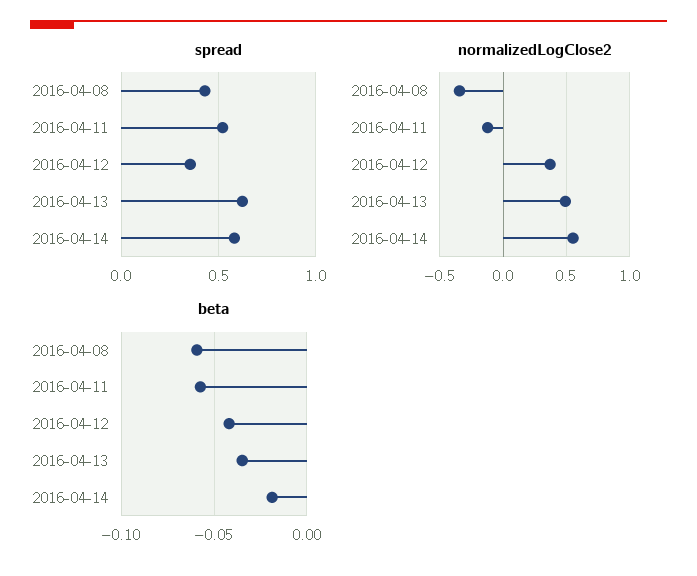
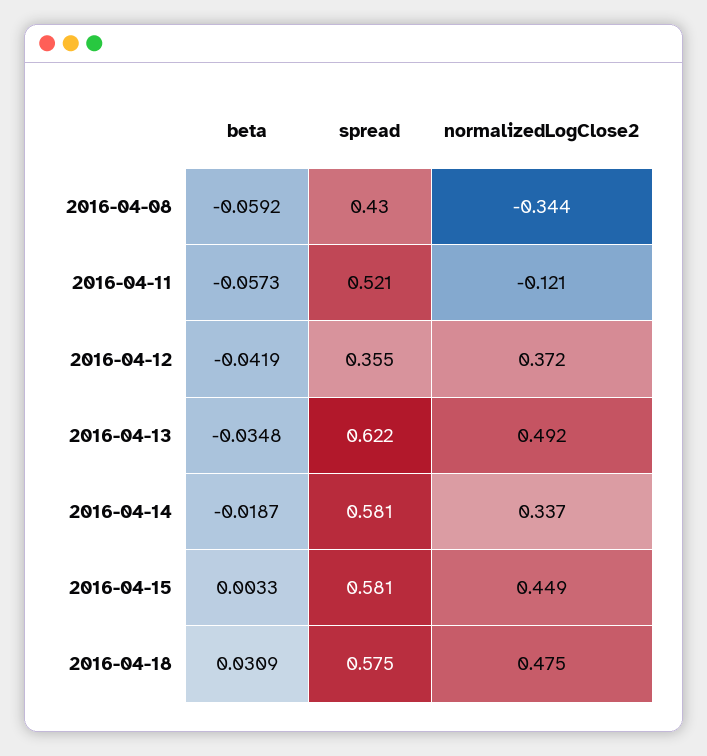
normalizedLogClose2, 2016-04-14: 0.55 -> 0.337
beta, 2016-04-15: none -> 0.0033
spread, 2016-04-15: none -> 0.581
normalizedLogClose2, 2016-04-15: none -> 0.449
beta, 2016-04-18: none -> 0.0309
spread, 2016-04-18: none -> 0.575
normalizedLogClose2, 2016-04-18: none -> 0.475

